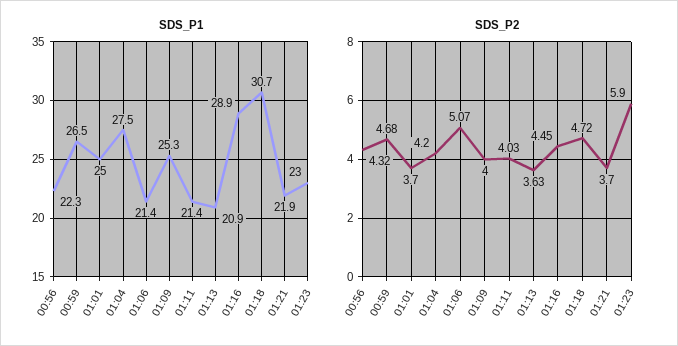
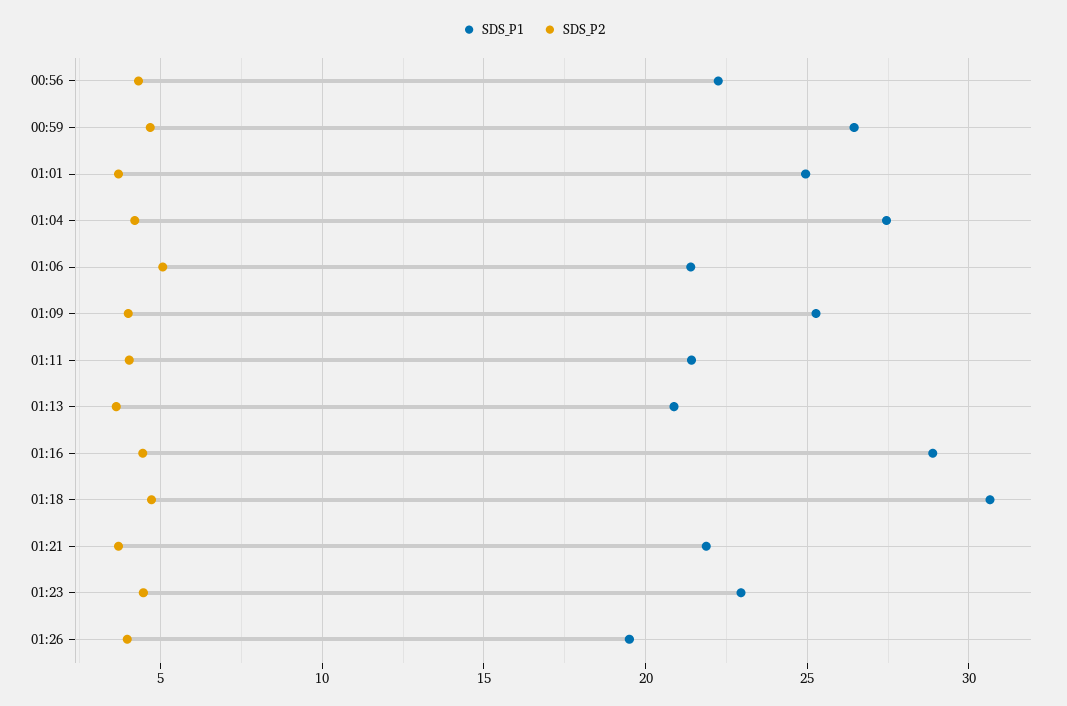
SDS_P2, 01:23: 5.9 -> 4.5
SDS_P1, 01:26: none -> 19.5
SDS_P2, 01:26: none -> 4

